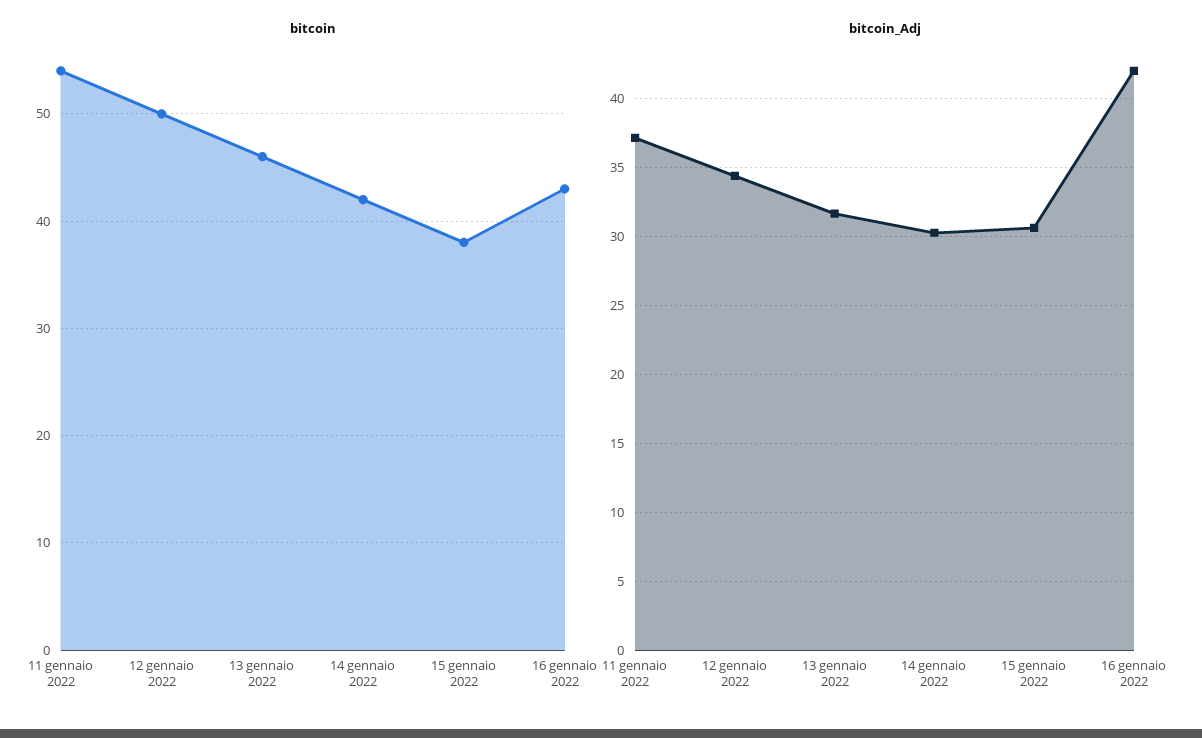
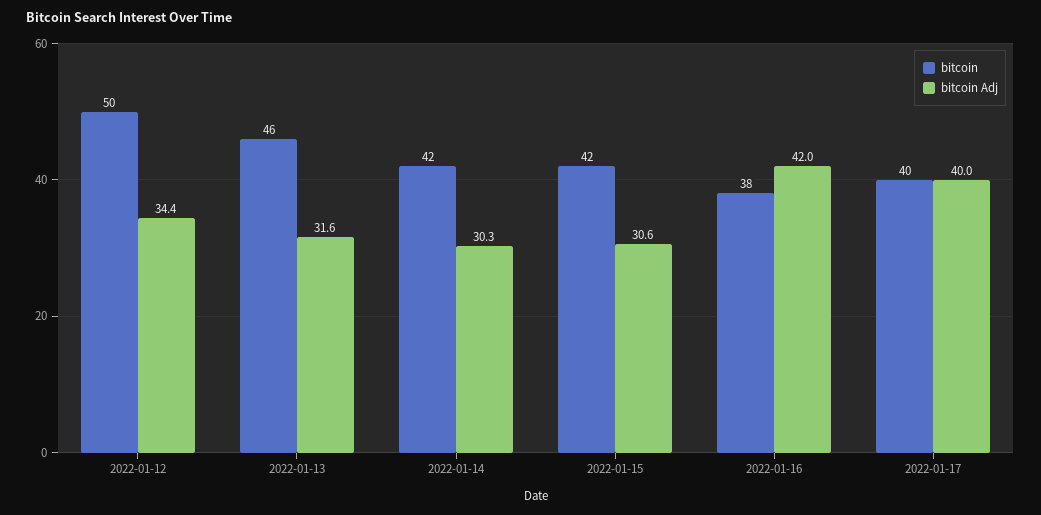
bitcoin, 11 gennaio 2022: 54 -> none
bitcoin, 15 gennaio 2022: 38 -> 42
bitcoin, 16 gennaio 2022: 43 -> 38
bitcoin_Adj, 11 gennaio 2022: 37 -> none
bitcoin, 2022-01-17: none -> 40
bitcoin_Adj, 2022-01-17: none -> 40

